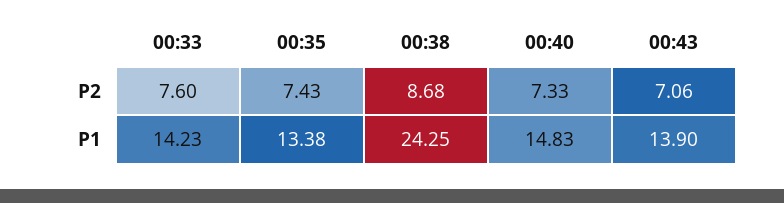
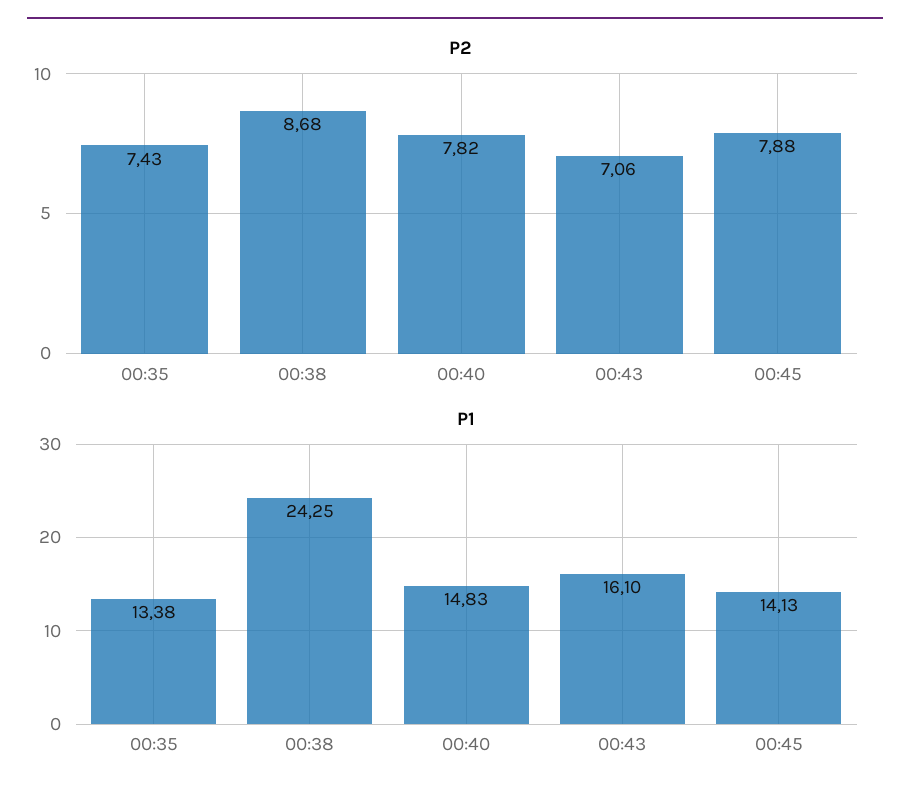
P2, 00:33: 7.6 -> none
P2, 00:40: 7.33 -> 7.82
P1, 00:33: 14.23 -> none
P1, 00:43: 13.9 -> 16.1
P2, 00:45: none -> 7.88
P1, 00:45: none -> 14.13

